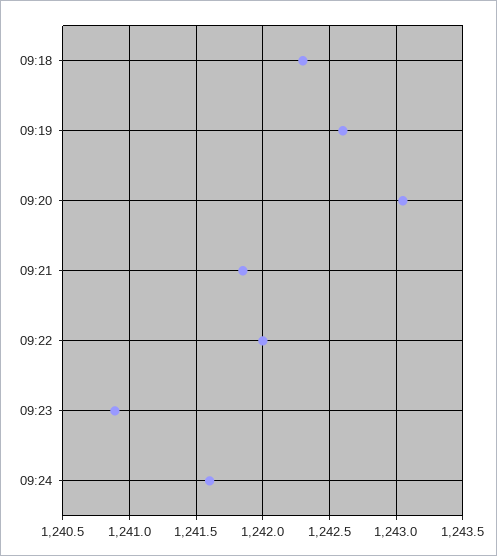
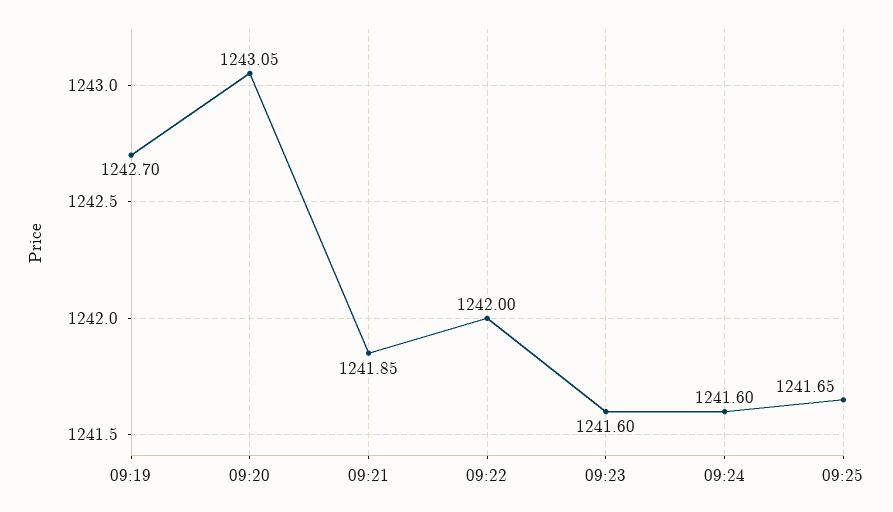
09:18: 1242.3 -> none
09:19: 1242.6 -> 1242.7
09:23: 1240.9 -> 1241.6
09:25: none -> 1241.65

